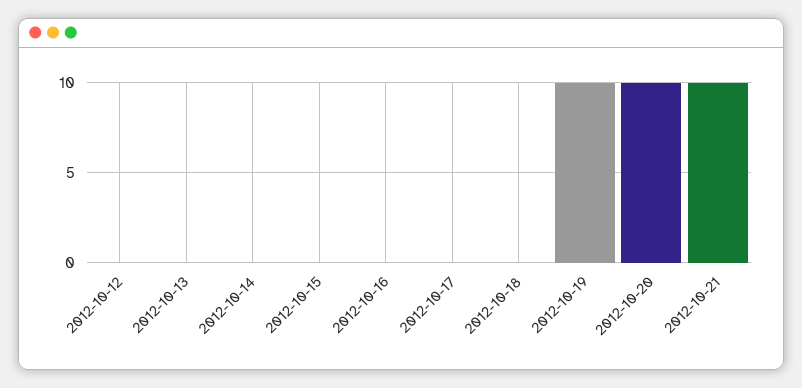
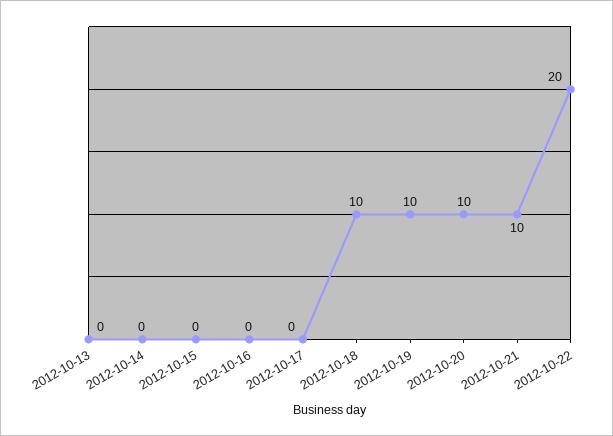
2012-10-12: 0 -> none
2012-10-18: 0 -> 10
2012-10-22: none -> 20

